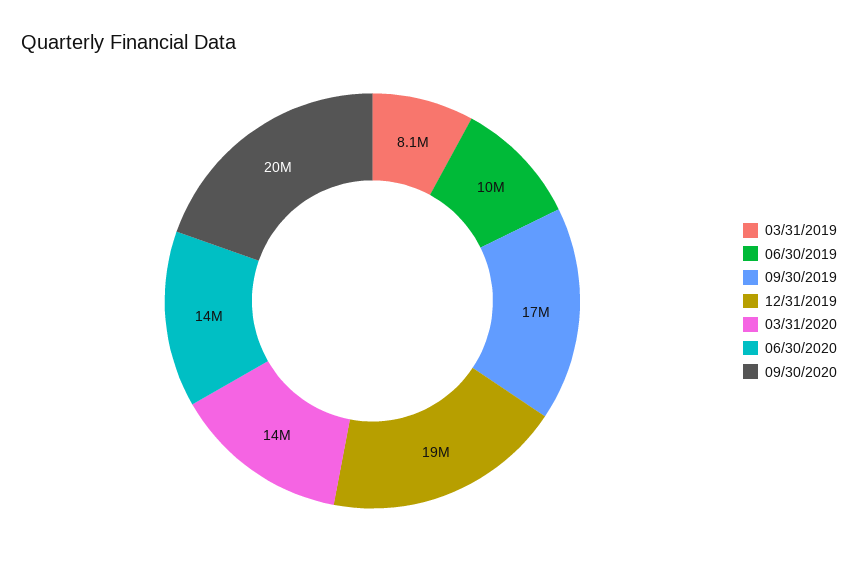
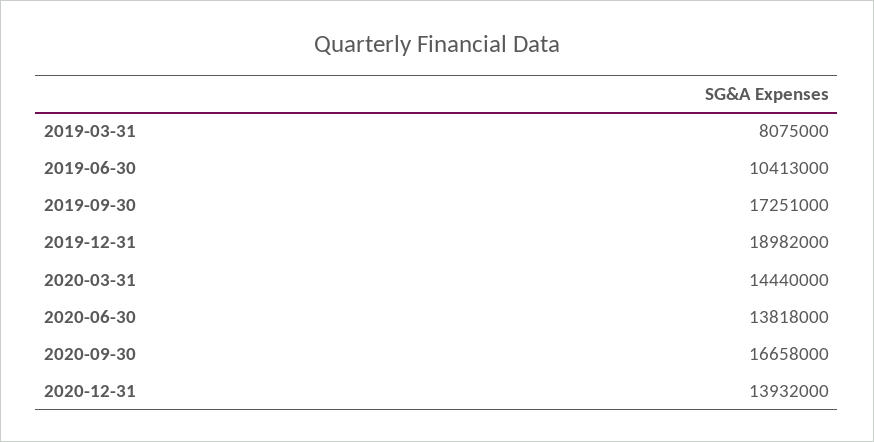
09/30/2020: 20000000 -> 16658000
2020-12-31: none -> 13932000

